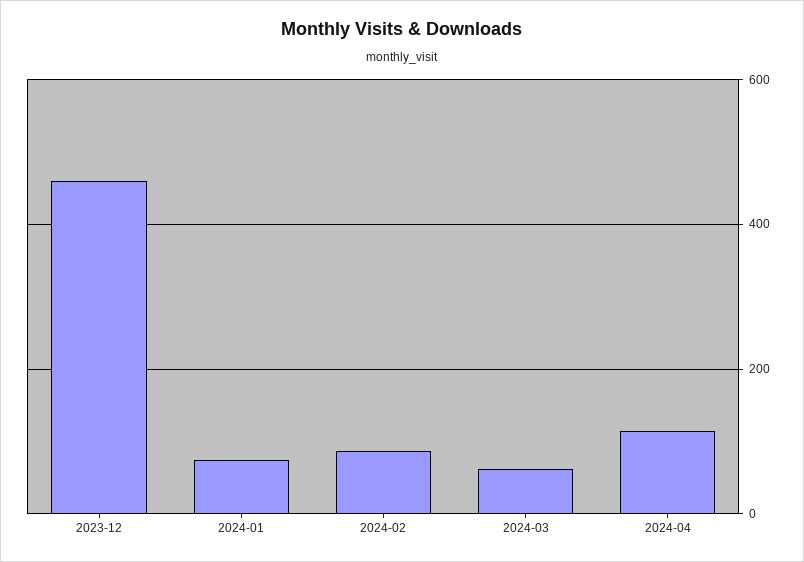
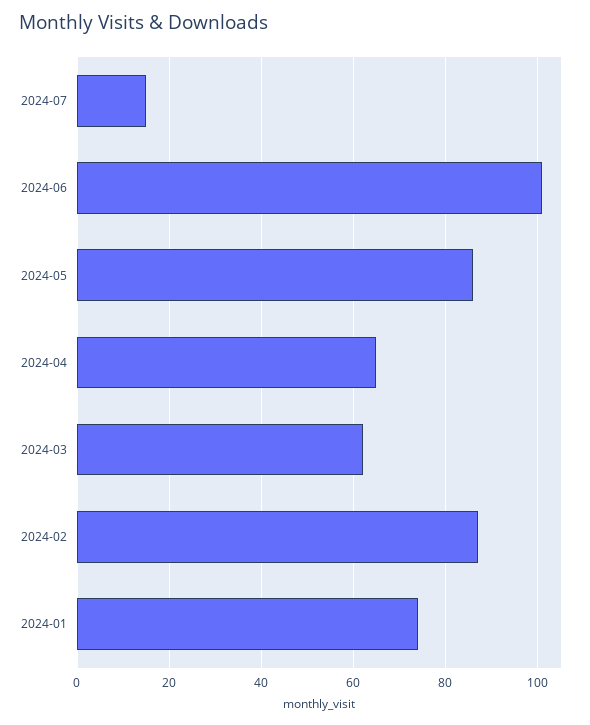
2023-12: 460 -> none
2024-04: 120 -> 65
2024-07: none -> 15
2024-06: none -> 100
2024-05: none -> 85

